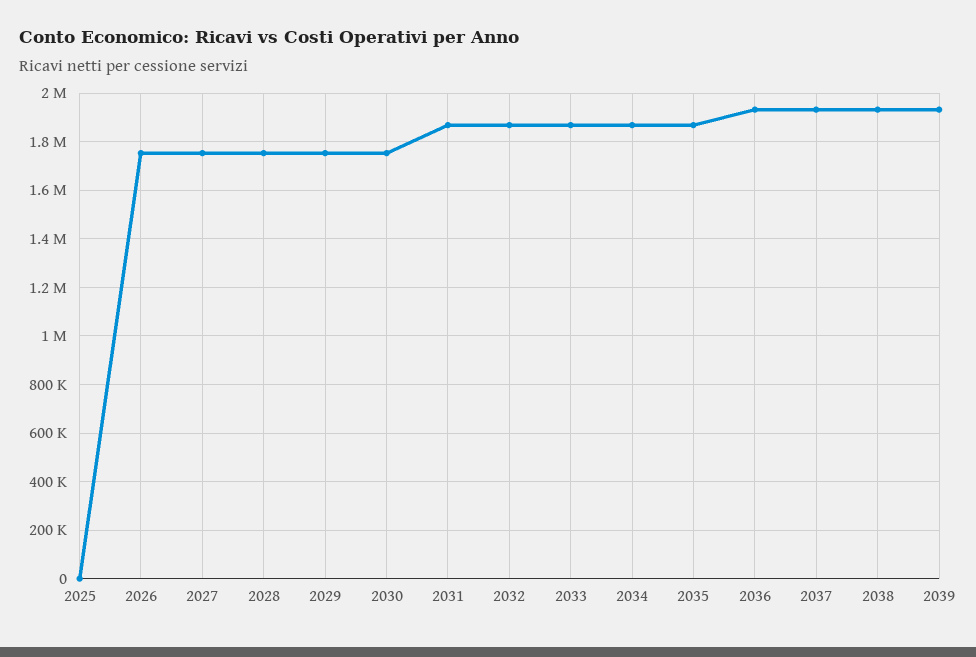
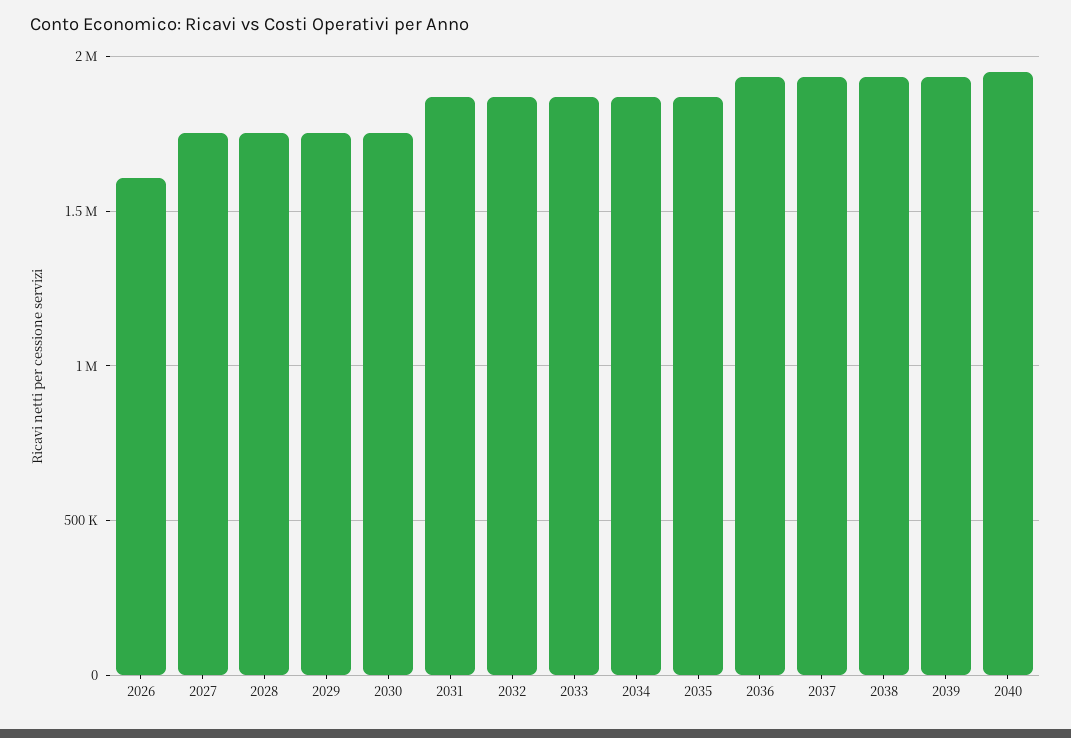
2025: 0 -> none
2026: 1750000 -> 1600000
2040: none -> 1950000

